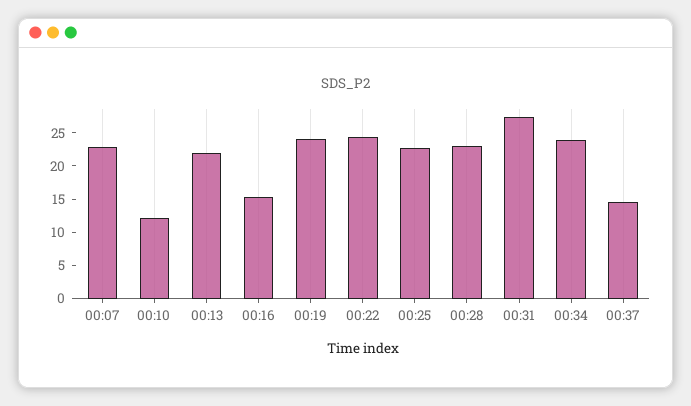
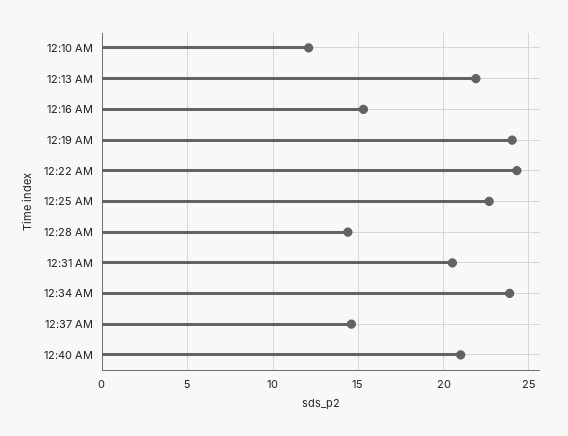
00:07: 22.5 -> none
00:28: 22.5 -> 14.5
00:31: 27.5 -> 20.5
12:40 AM: none -> 21

